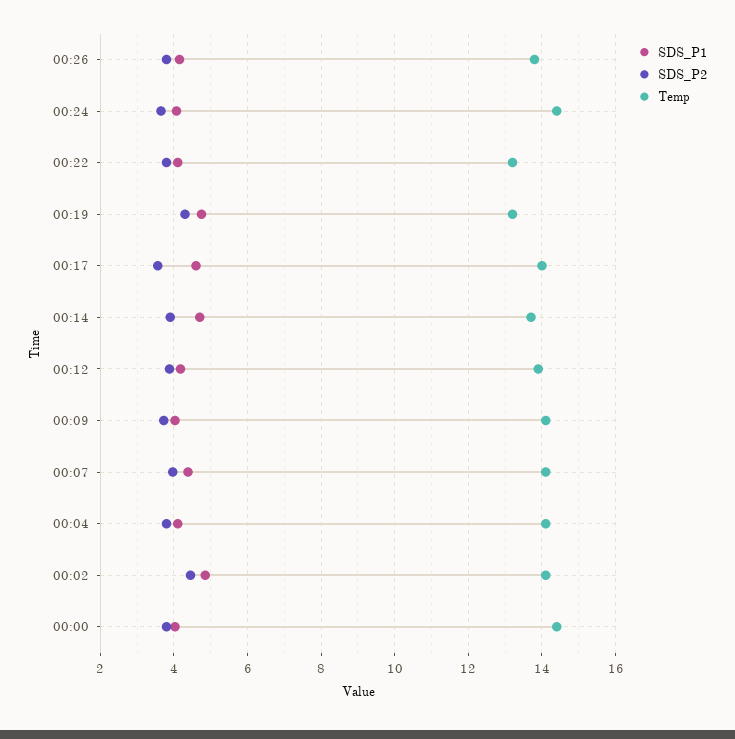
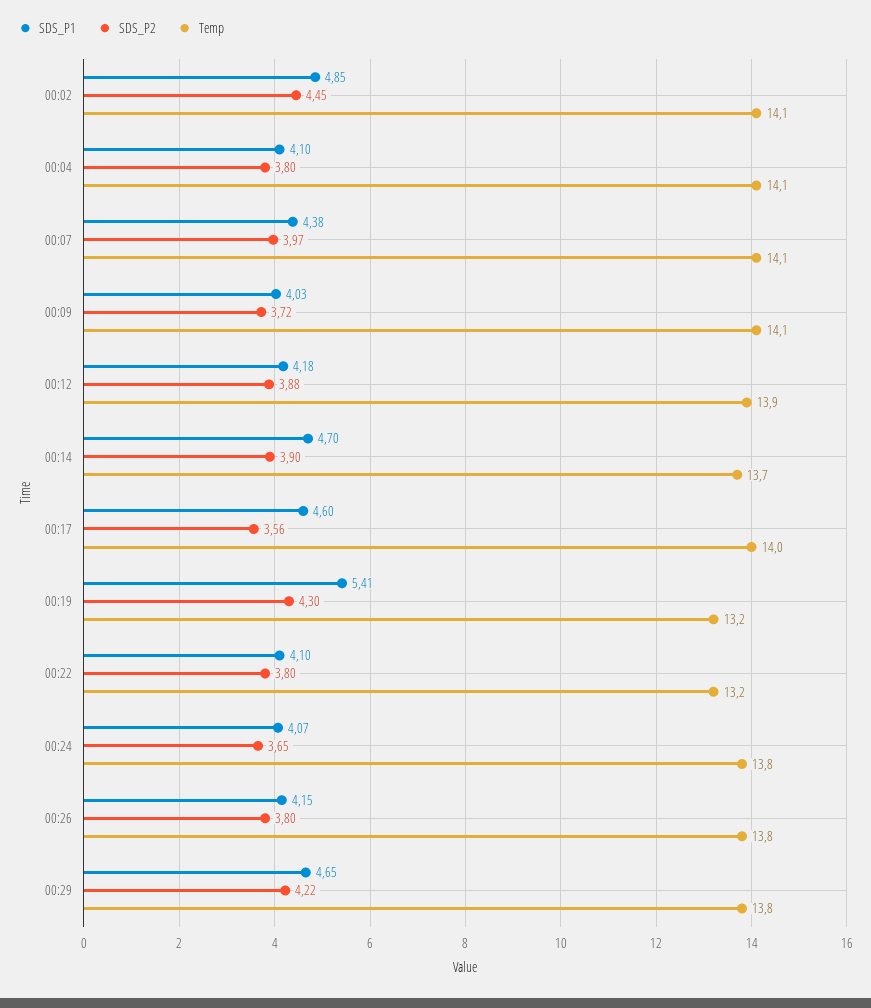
Temp, 00:24: 14.4 -> 13.8
SDS_P1, 00:19: 4.8 -> 5.41
SDS_P1, 00:00: 4 -> none
SDS_P2, 00:00: 3.8 -> none
Temp, 00:00: 14.4 -> none
SDS_P1, 00:29: none -> 4.65
SDS_P2, 00:29: none -> 4.22
Temp, 00:29: none -> 13.8

